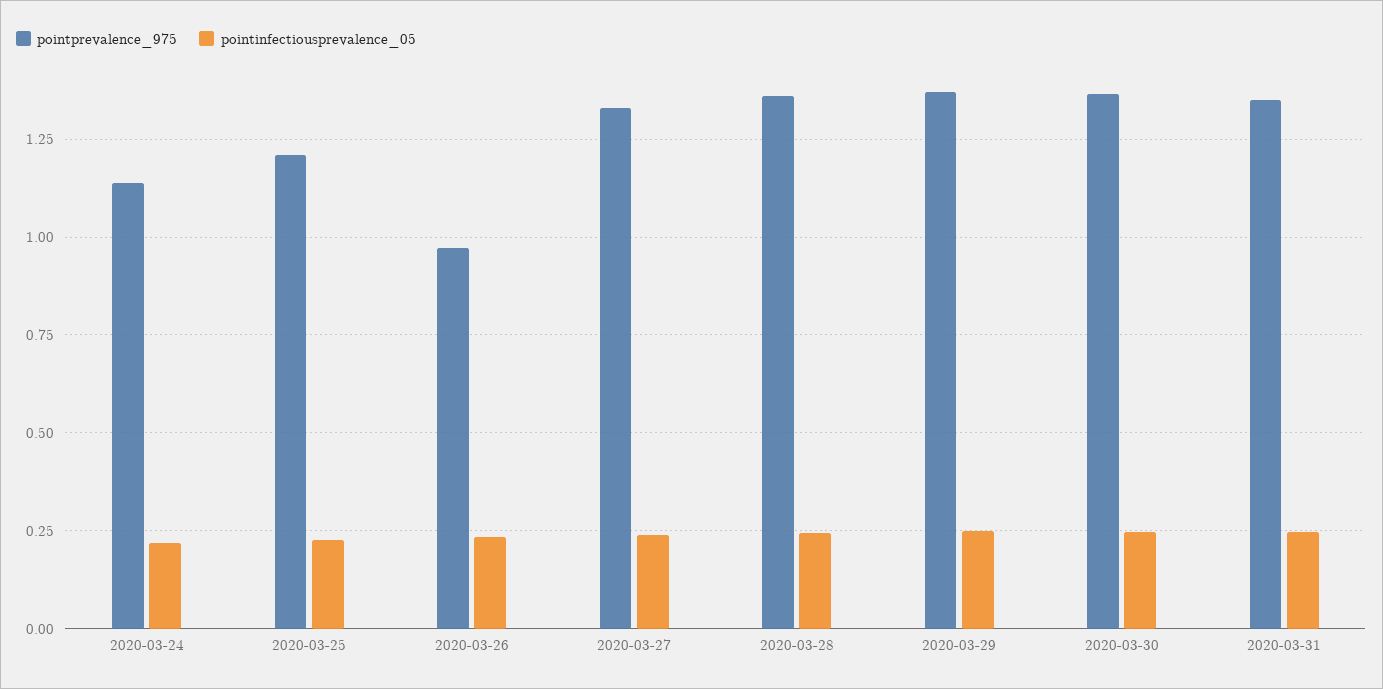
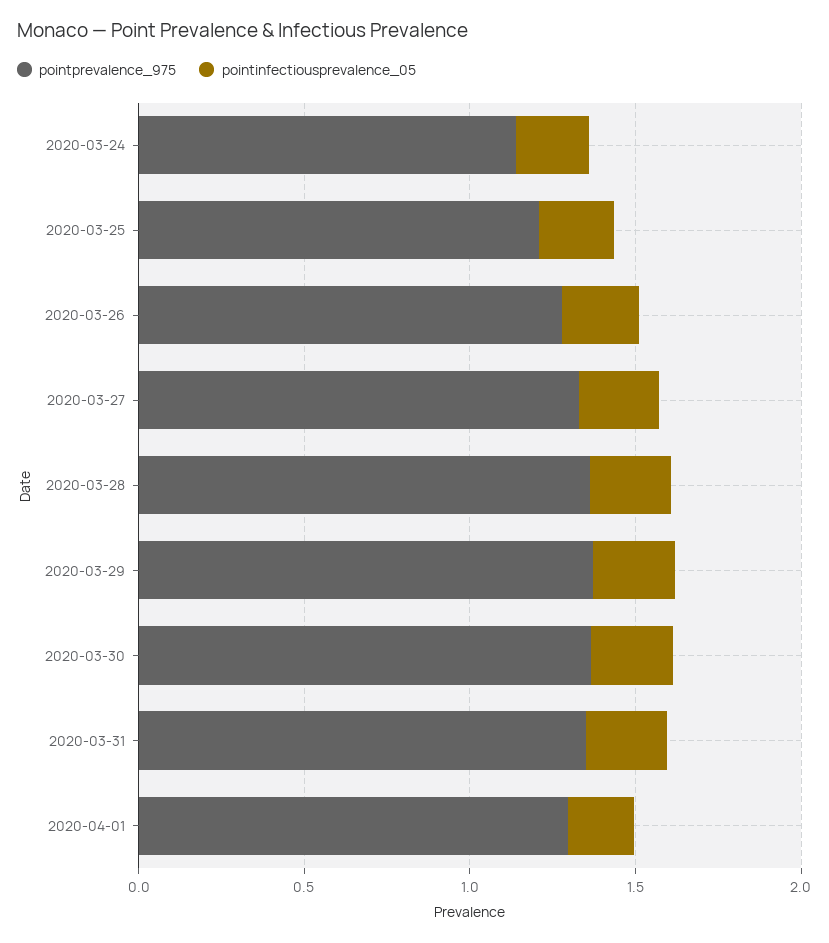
pointprevalence_975, 2020-03-26: 0.975 -> 1.3
pointprevalence_975, 2020-04-01: none -> 1.3
pointinfectiousprevalence_05, 2020-04-01: none -> 0.2

